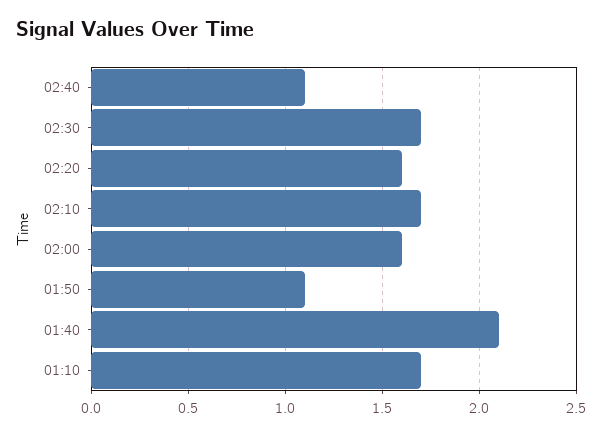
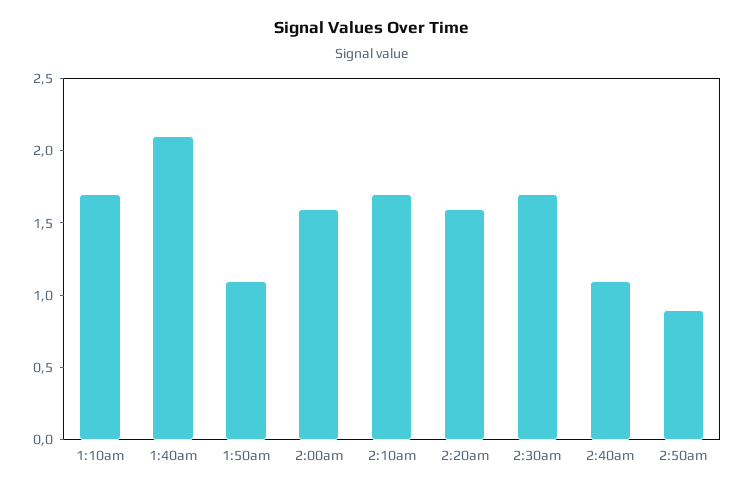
2:50am: none -> 0.9

